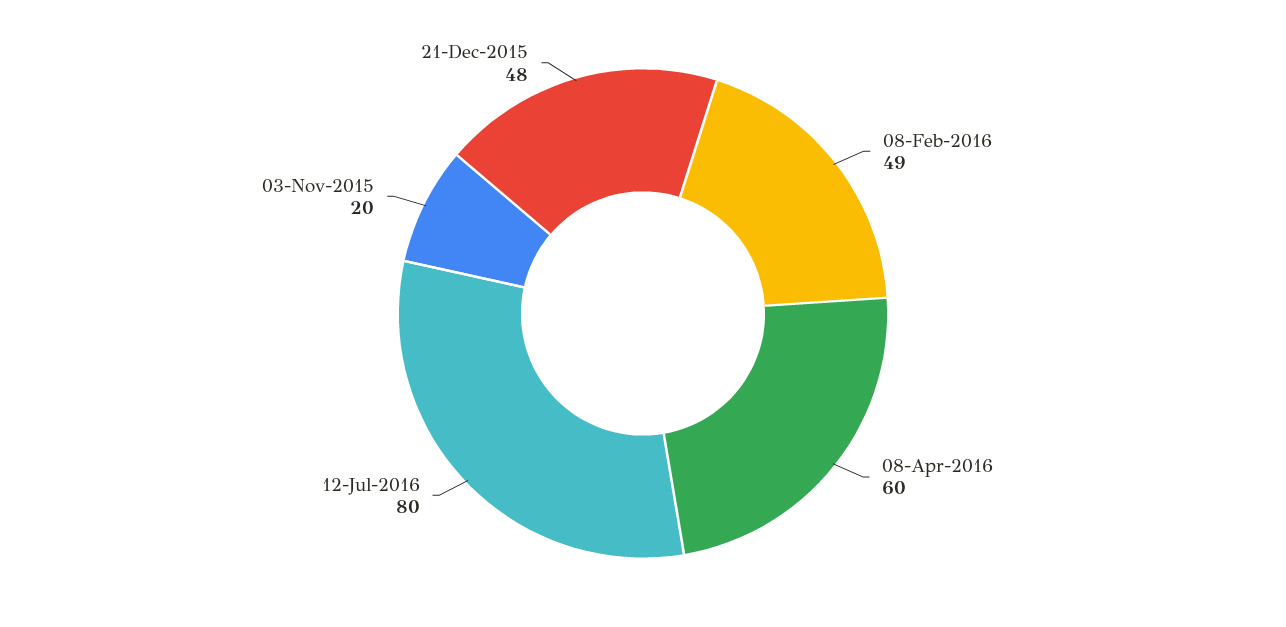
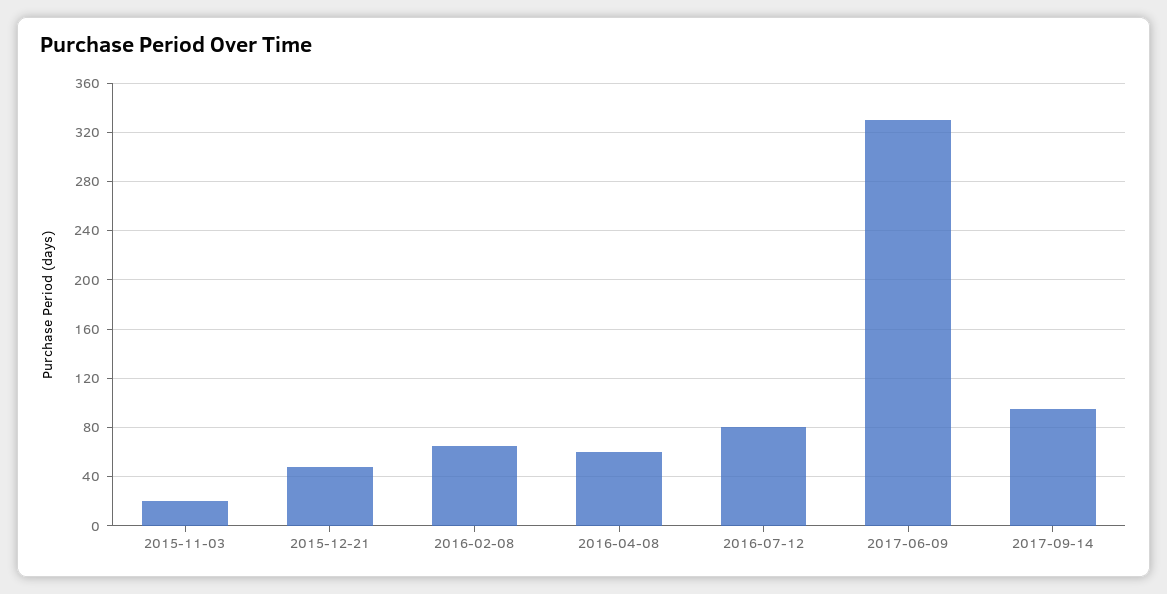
08-Feb-2016: 49 -> 65
2017-06-09: none -> 330
2017-09-14: none -> 95

